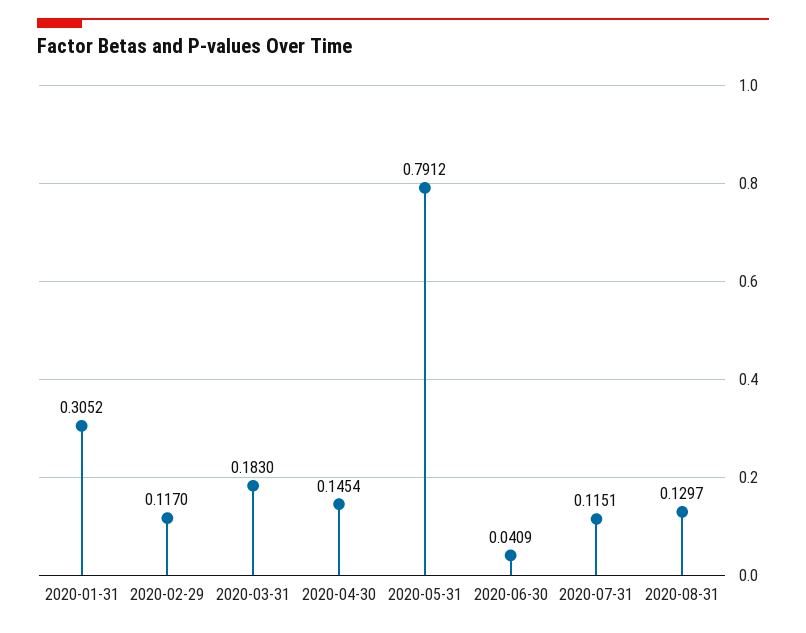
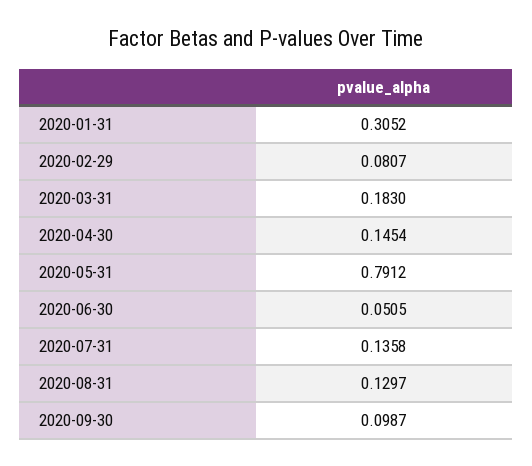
2020-02-29: 0.117 -> 0.0807
2020-06-30: 0.0409 -> 0.0505
2020-07-31: 0.1151 -> 0.1358
2020-09-30: none -> 0.0987

